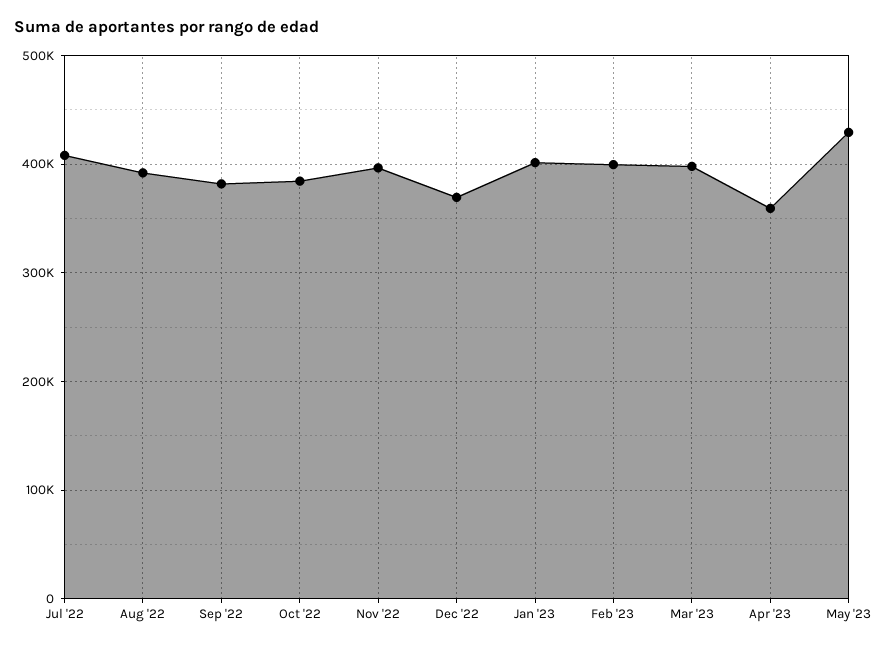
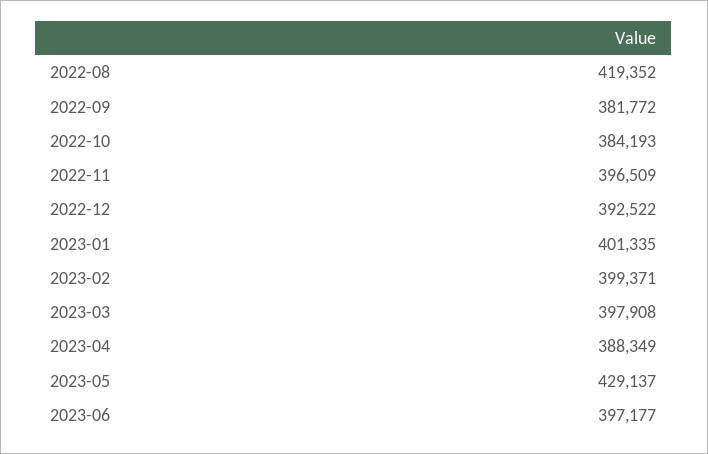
Jul '22: 410000 -> none
Aug '22: 390000 -> 419352
Dec '22: 370000 -> 392522
Apr '23: 360000 -> 388349
2023-06: none -> 397177

